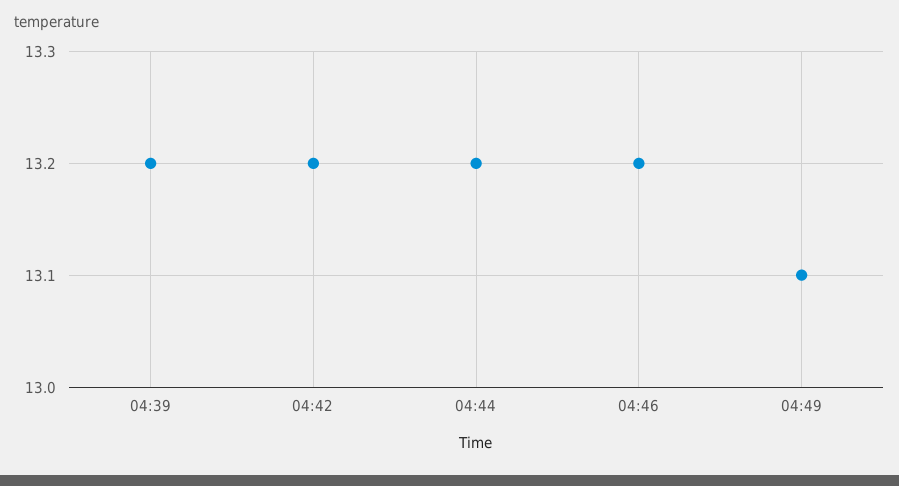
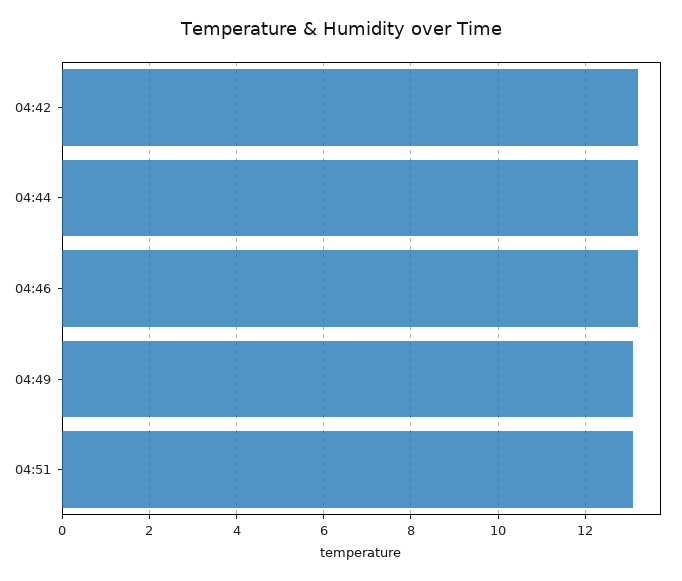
04:39: 13.2 -> none
04:51: none -> 13

